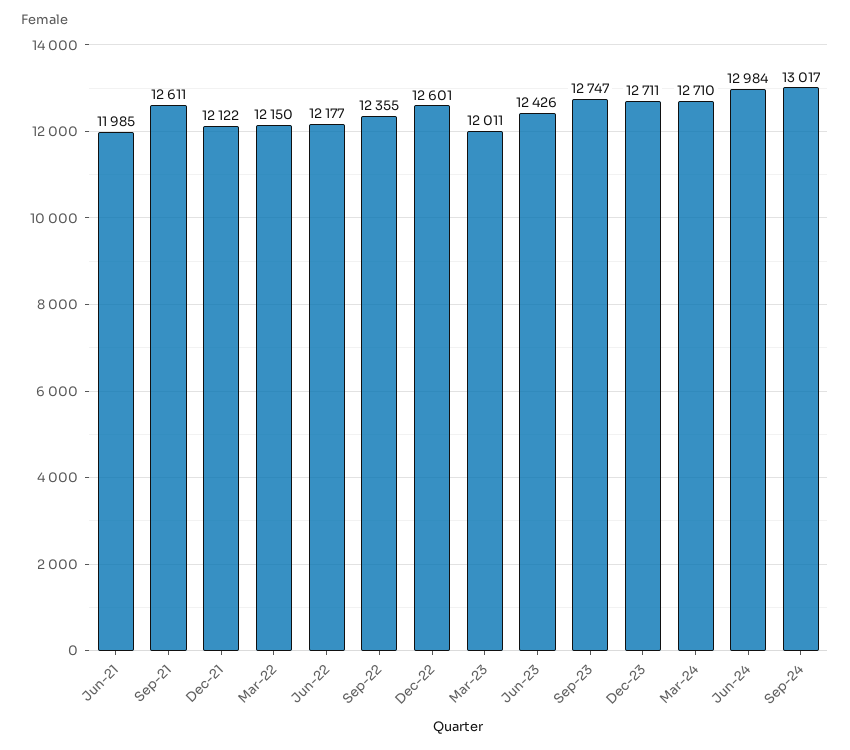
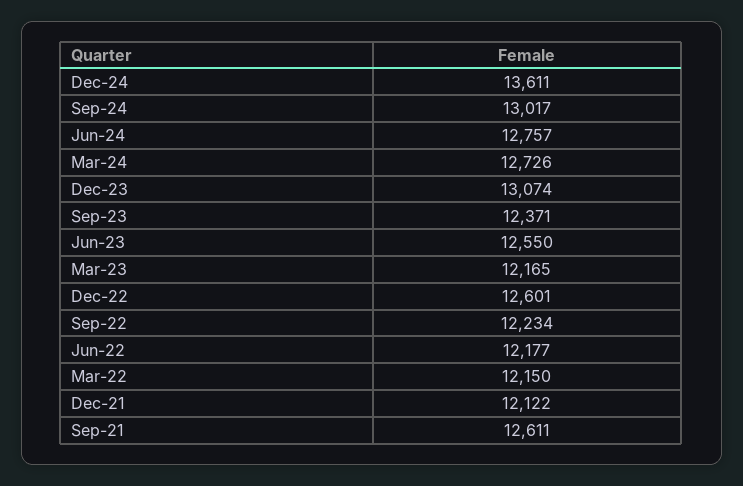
Jun-21: 11985 -> none
Sep-22: 12355 -> 12234
Mar-23: 12011 -> 12165
Jun-23: 12426 -> 12550
Sep-23: 12747 -> 12371
Dec-23: 12711 -> 13074
Mar-24: 12710 -> 12726
Jun-24: 12984 -> 12757
Dec-24: none -> 13611

